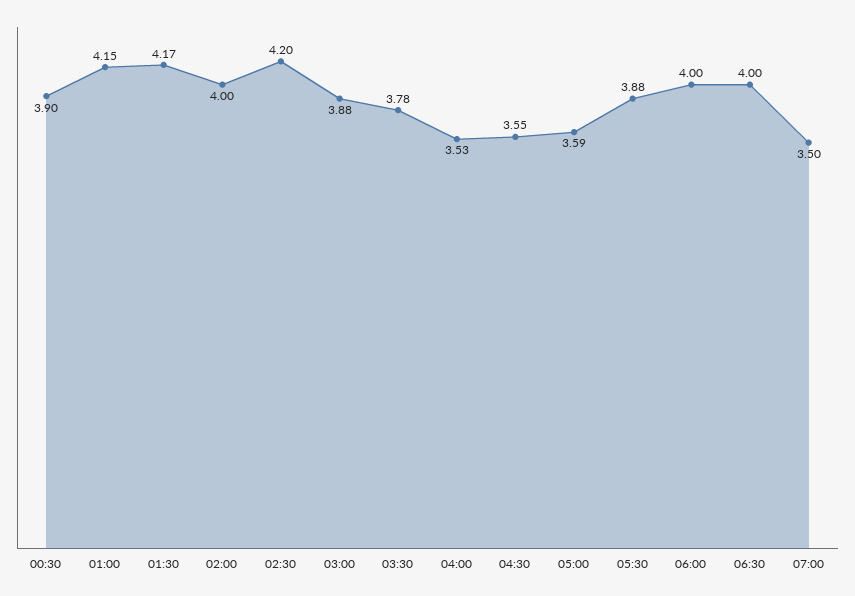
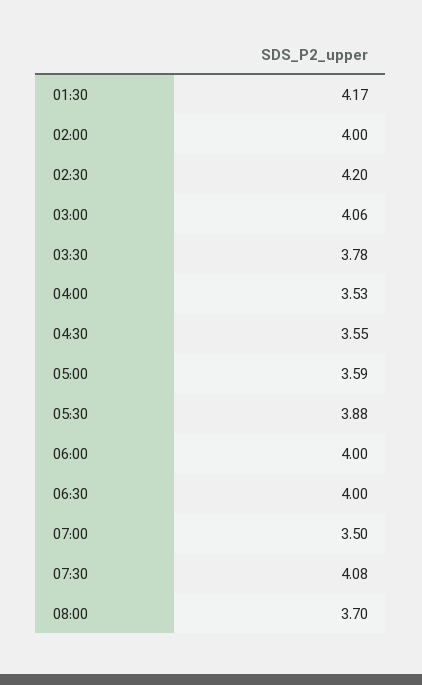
00:30: 3.9 -> none
01:00: 4.15 -> none
03:00: 3.88 -> 4.06
07:30: none -> 4.08
08:00: none -> 3.7

